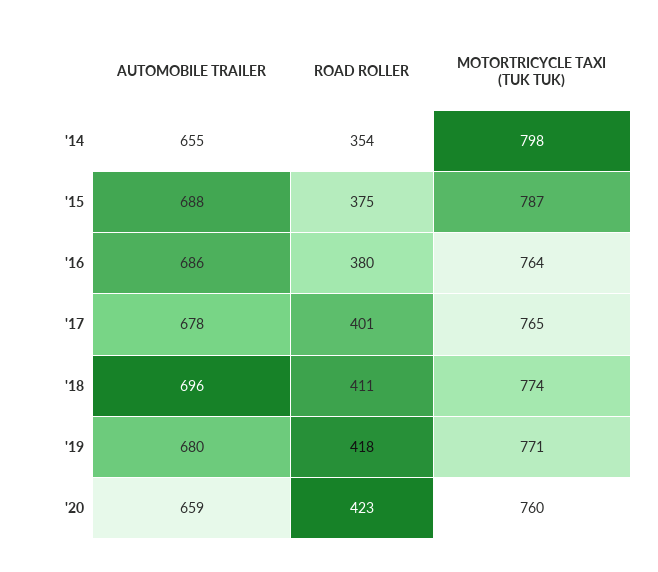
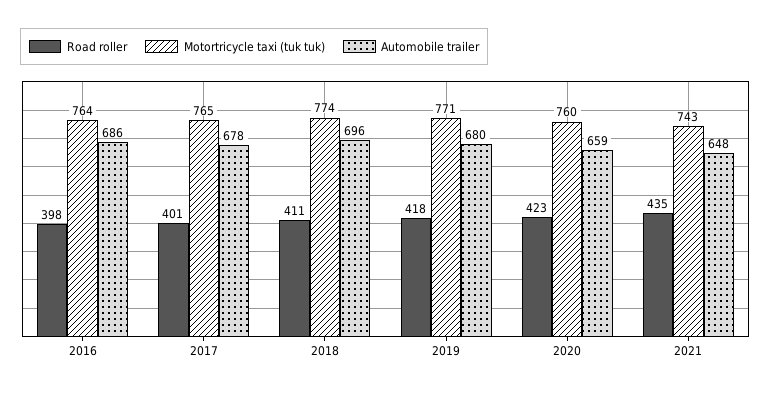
AUTOMOBILE TRAILER, '14: 655 -> none
ROAD ROLLER, '14: 354 -> none
MOTORTRICYCLE TAXI (TUK TUK), '14: 798 -> none
AUTOMOBILE TRAILER, '15: 688 -> none
ROAD ROLLER, '15: 375 -> none
MOTORTRICYCLE TAXI (TUK TUK), '15: 787 -> none
ROAD ROLLER, '16: 380 -> 398
ROAD ROLLER, 2021: none -> 435
MOTORTRICYCLE TAXI (TUK TUK), 2021: none -> 743
AUTOMOBILE TRAILER, 2021: none -> 648

